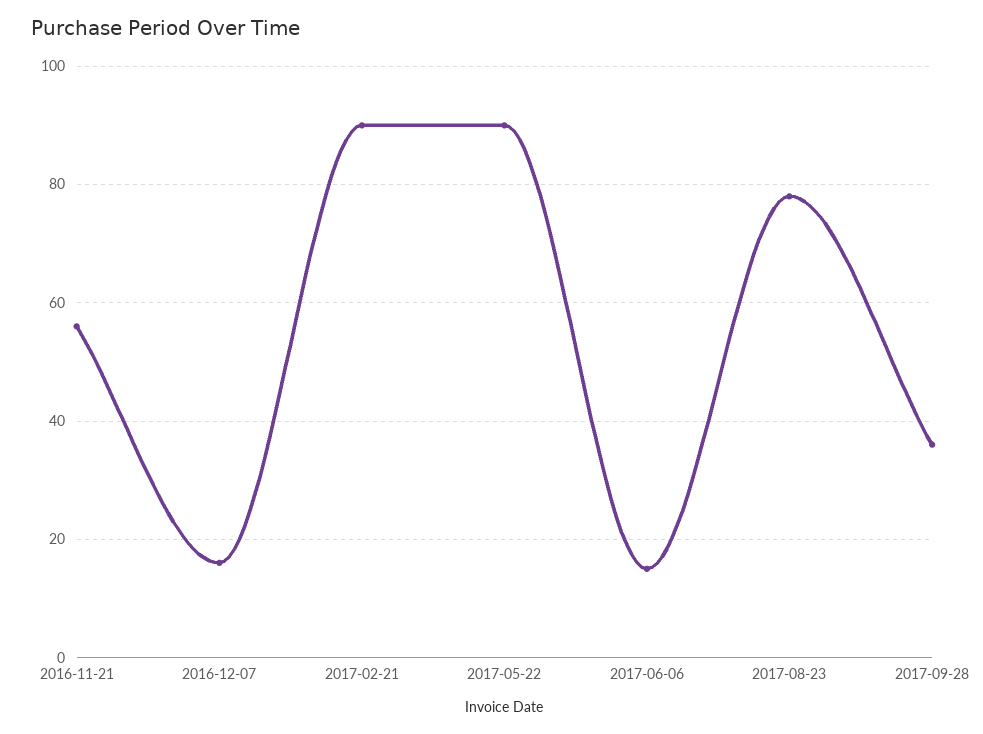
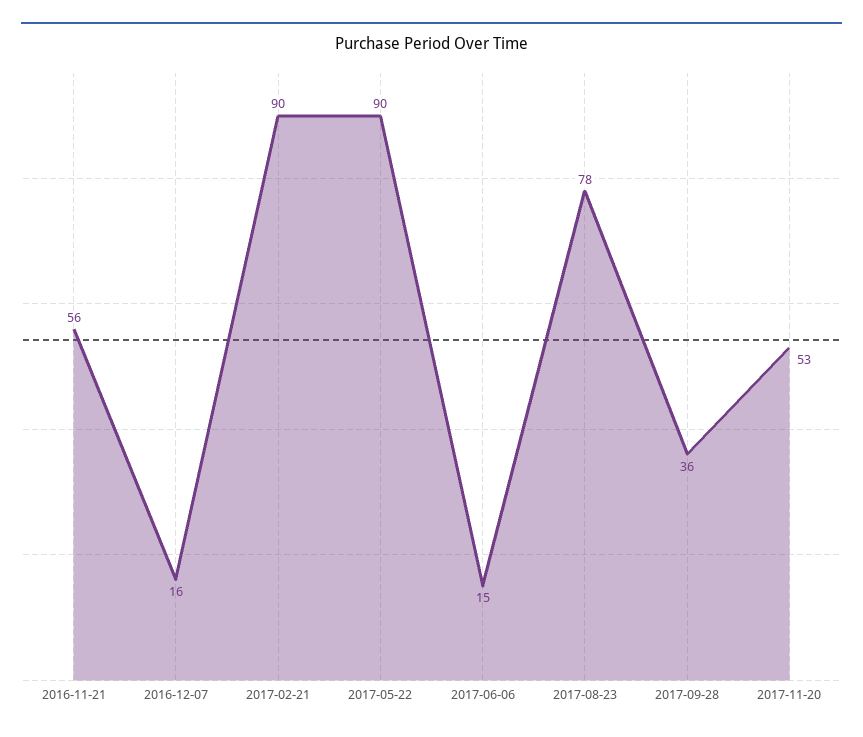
2017-11-20: none -> 53

